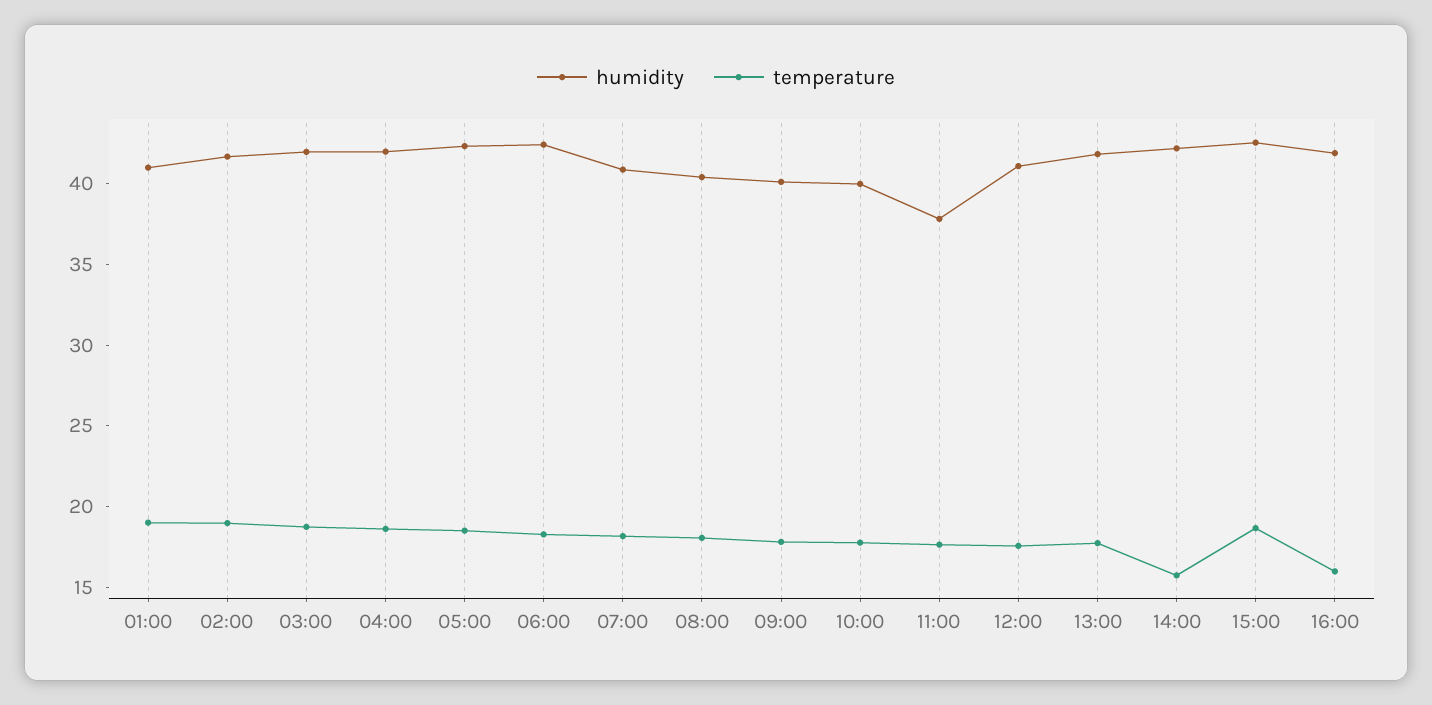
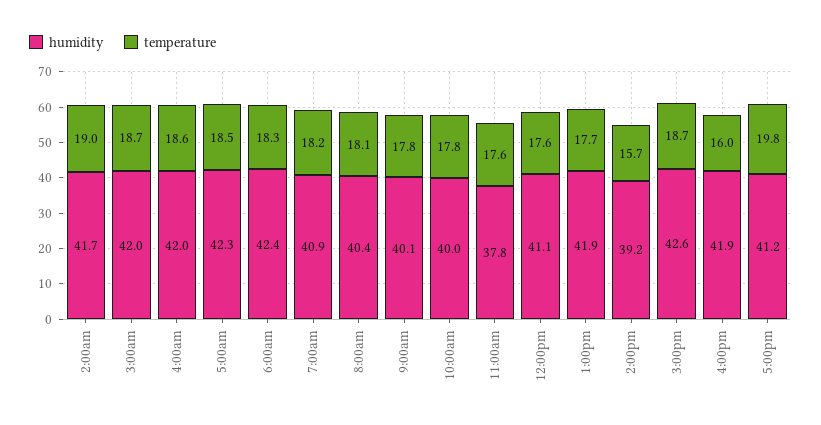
humidity, 01:00: 41 -> none
temperature, 01:00: 19 -> none
humidity, 14:00: 42 -> 39.2
humidity, 5:00pm: none -> 41.2
temperature, 5:00pm: none -> 19.8

